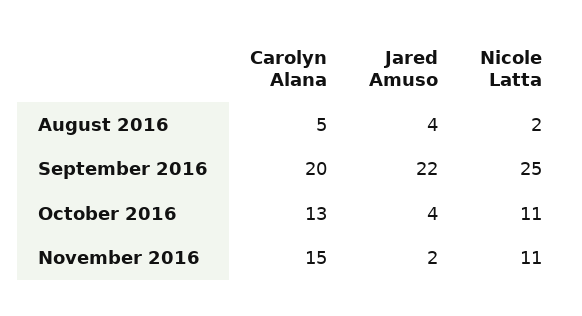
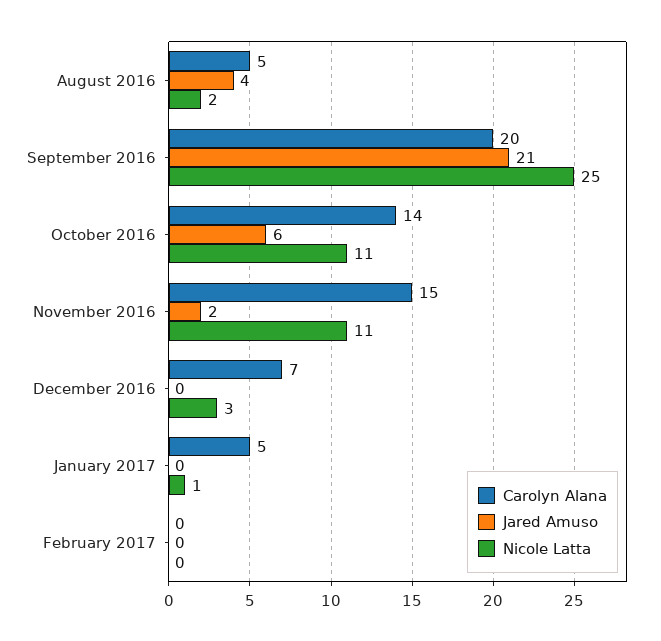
Jared Amuso, September 2016: 22 -> 21
Carolyn Alana, October 2016: 13 -> 14
Jared Amuso, October 2016: 4 -> 6
Carolyn Alana, December 2016: none -> 7
Jared Amuso, December 2016: none -> 0
Nicole Latta, December 2016: none -> 3
Carolyn Alana, January 2017: none -> 5
Jared Amuso, January 2017: none -> 0
Nicole Latta, January 2017: none -> 1
Carolyn Alana, February 2017: none -> 0
Jared Amuso, February 2017: none -> 0
Nicole Latta, February 2017: none -> 0

